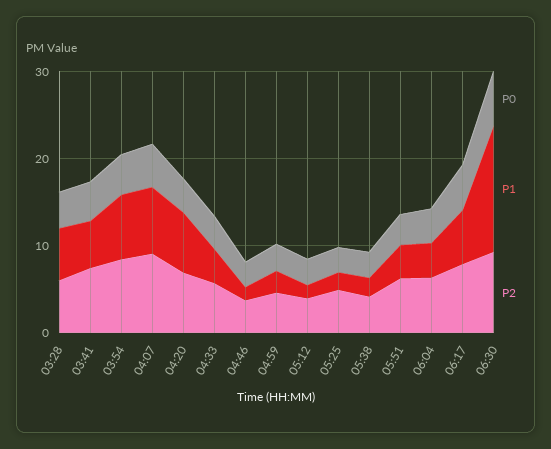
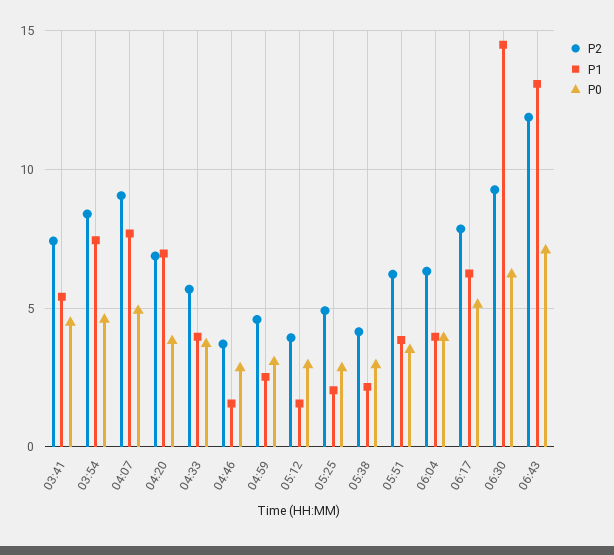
P0, 03:28: 4 -> none
P1, 03:28: 6 -> none
P2, 03:28: 6 -> none
P2, 06:43: none -> 12
P1, 06:43: none -> 13
P0, 06:43: none -> 7

